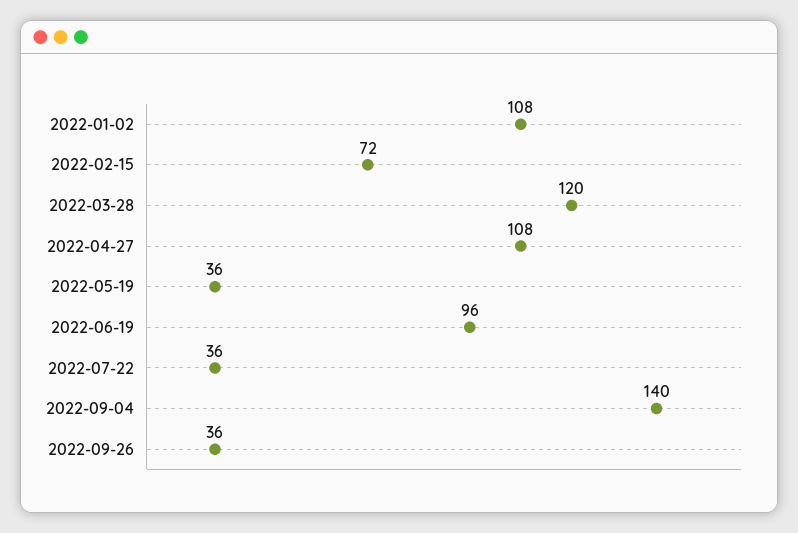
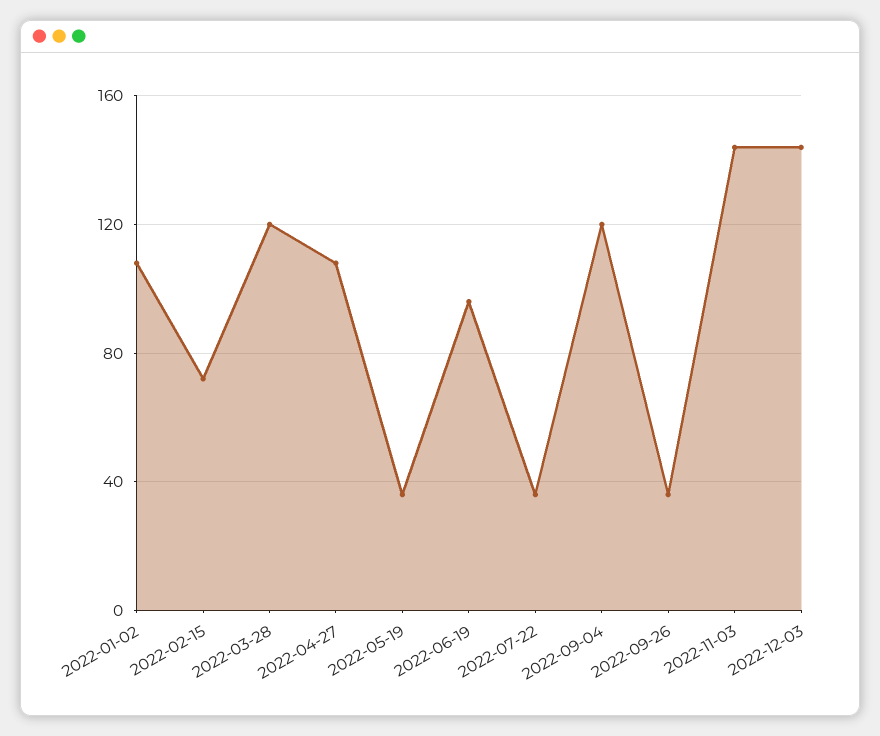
2022-09-04: 140 -> 120
2022-11-03: none -> 145
2022-12-03: none -> 145

